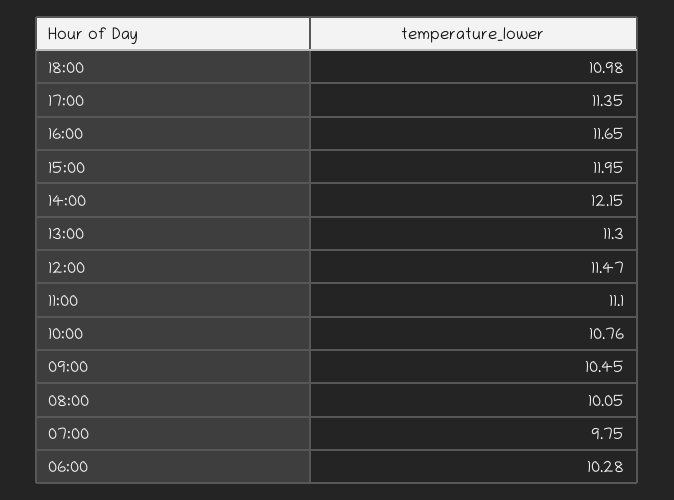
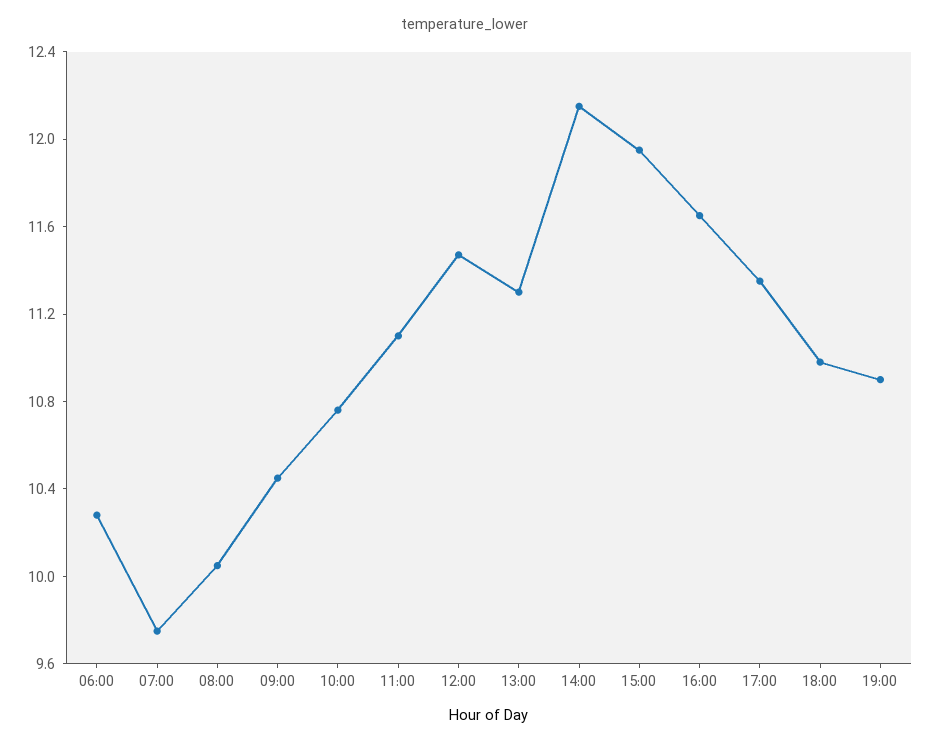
19:00: none -> 10.9

